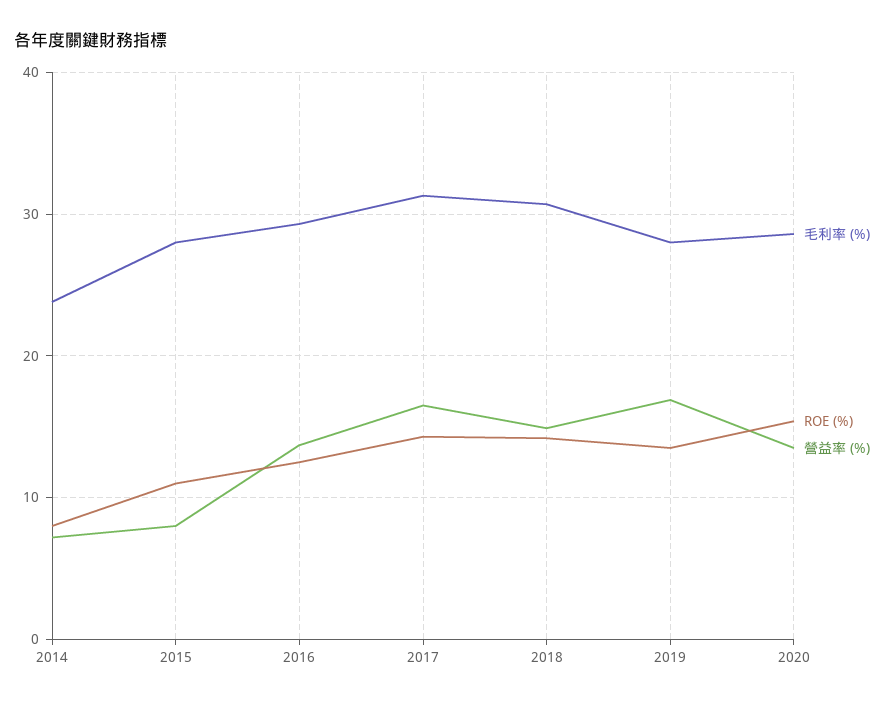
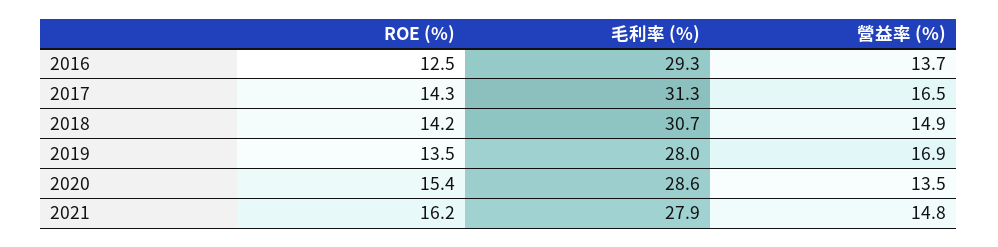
毛利率 (%), 2014: 24 -> none
ROE (%), 2014: 8 -> none
營益率 (%), 2014: 7 -> none
毛利率 (%), 2015: 28 -> none
ROE (%), 2015: 11 -> none
營益率 (%), 2015: 8 -> none
ROE (%), 2021: none -> 16.2
毛利率 (%), 2021: none -> 27.9
營益率 (%), 2021: none -> 14.8

